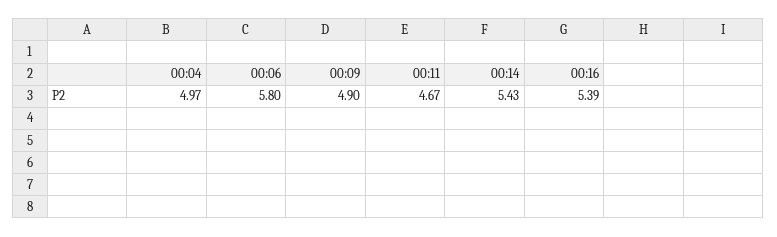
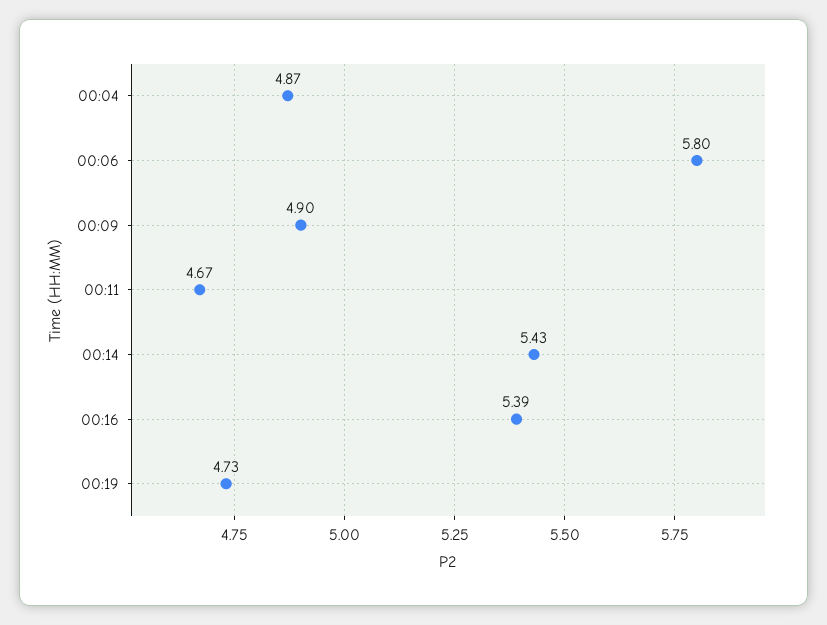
00:04: 4.97 -> 4.87
00:19: none -> 4.73

